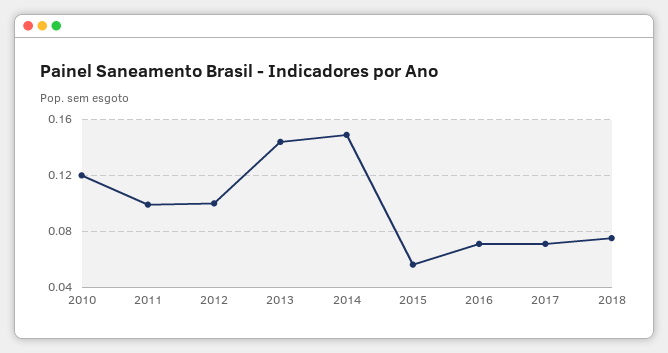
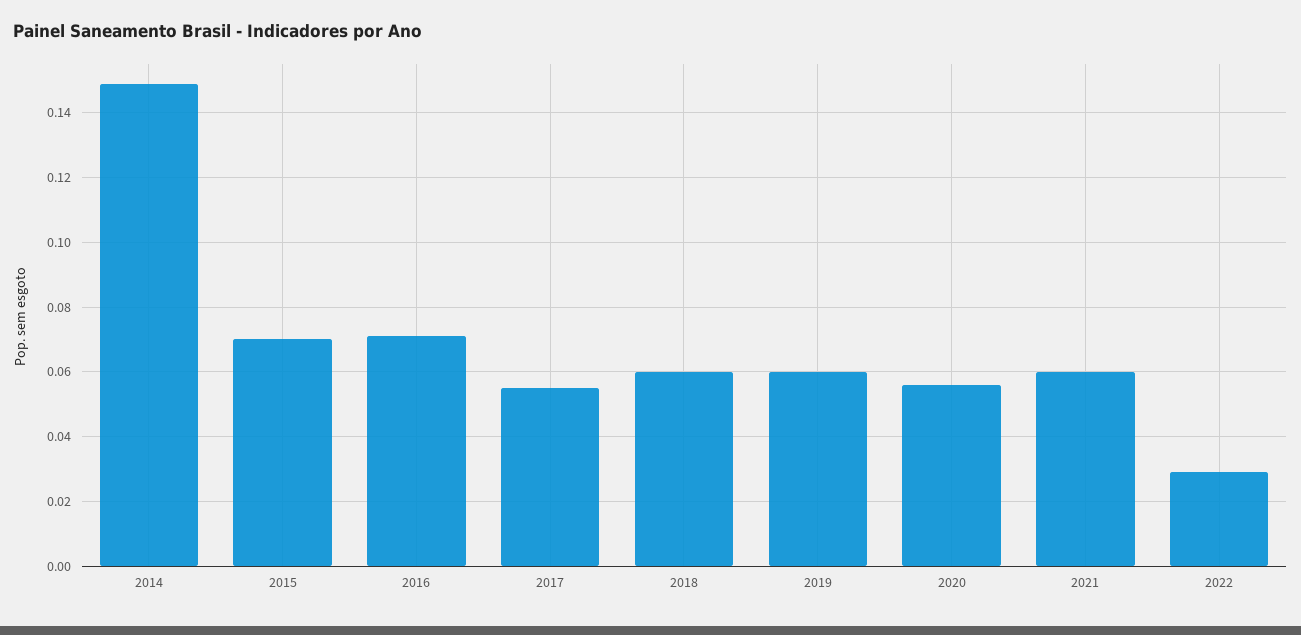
2010: 0.12 -> none
2011: 0.1 -> none
2012: 0.1 -> none
2013: 0.145 -> none
2015: 0.055 -> 0.07
2017: 0.07 -> 0.055
2018: 0.075 -> 0.06
2019: none -> 0.06
2020: none -> 0.055
2021: none -> 0.06
2022: none -> 0.03

